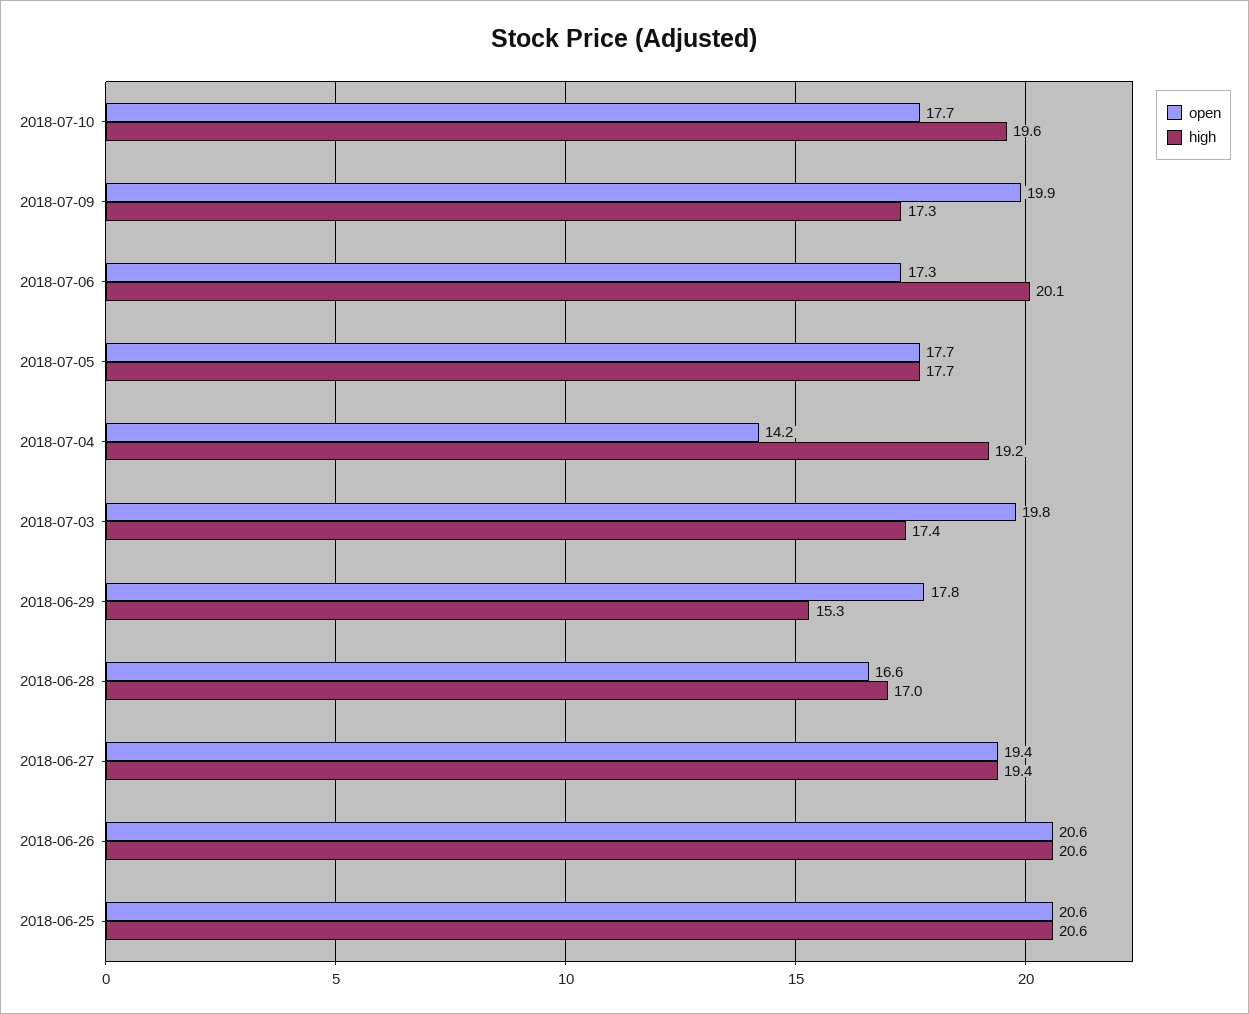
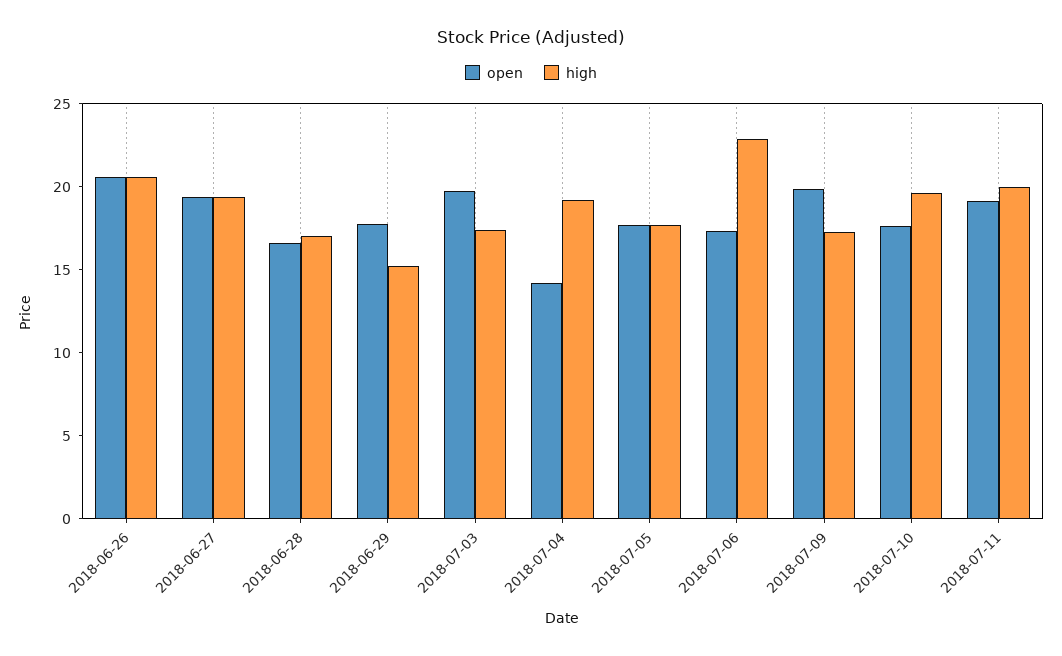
high, 2018-07-06: 20.1 -> 23
open, 2018-06-25: 20.6 -> none
high, 2018-06-25: 20.6 -> none
open, 2018-07-11: none -> 19
high, 2018-07-11: none -> 20

